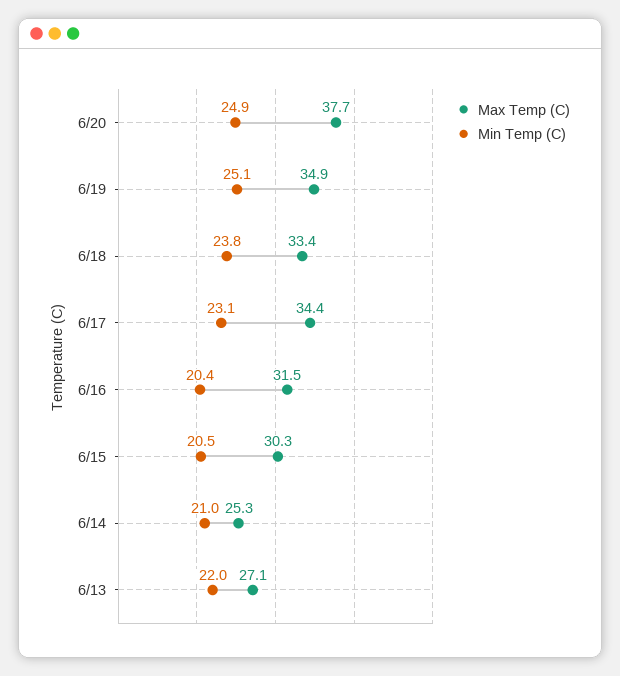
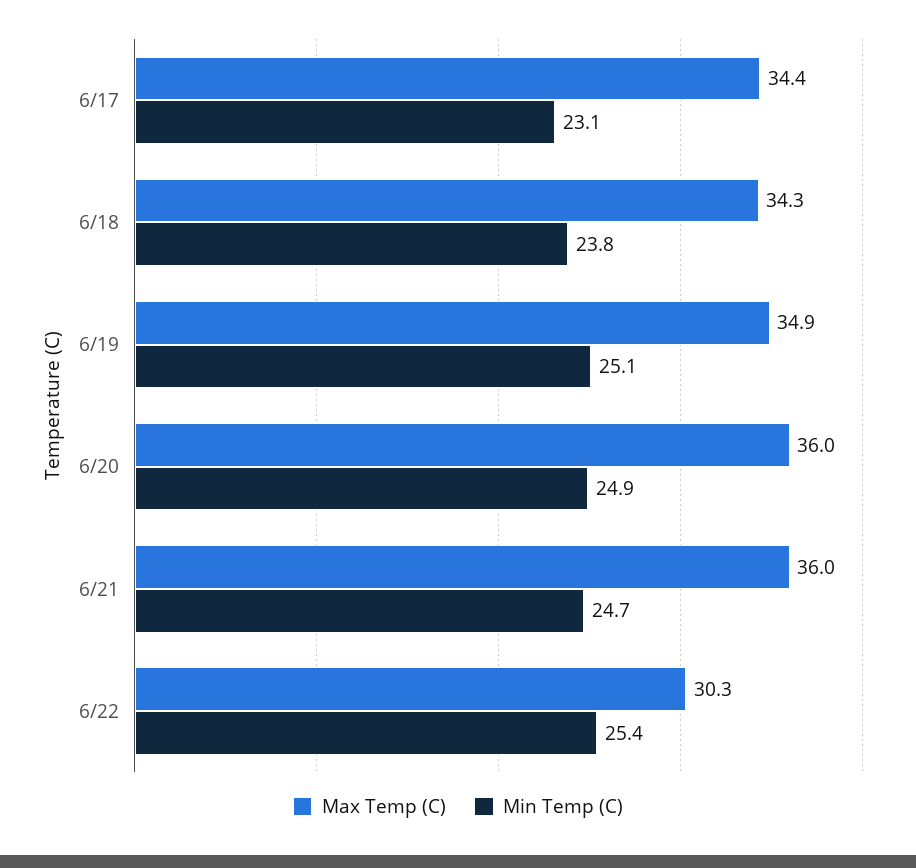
Max Temp (C), 6/20: 37.7 -> 36
Max Temp (C), 6/18: 33.4 -> 34.3
Max Temp (C), 6/16: 31.5 -> none
Min Temp (C), 6/16: 20.4 -> none
Max Temp (C), 6/15: 30.3 -> none
Min Temp (C), 6/15: 20.5 -> none
Max Temp (C), 6/14: 25.3 -> none
Min Temp (C), 6/14: 21 -> none
Max Temp (C), 6/13: 27.1 -> none
Min Temp (C), 6/13: 22 -> none
Max Temp (C), 6/21: none -> 36
Min Temp (C), 6/21: none -> 24.7
Max Temp (C), 6/22: none -> 30.3
Min Temp (C), 6/22: none -> 25.4

